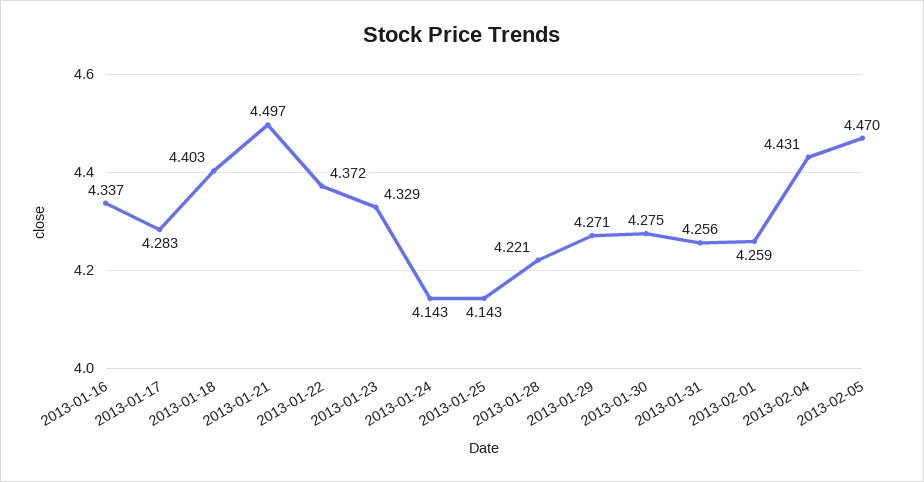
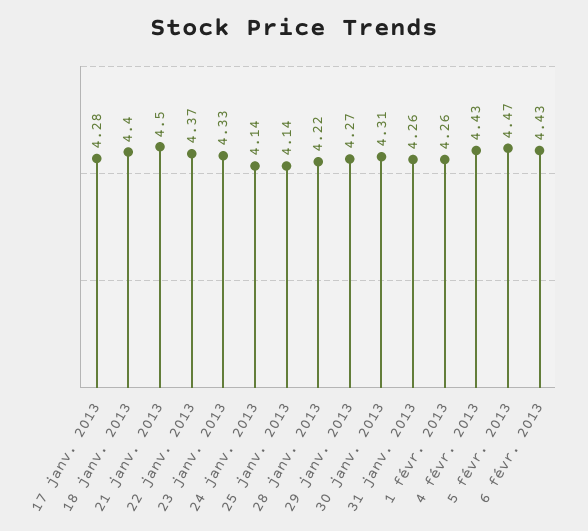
2013-01-16: 4.337 -> none
2013-01-30: 4.275 -> 4.31
6 févr. 2013: none -> 4.43

